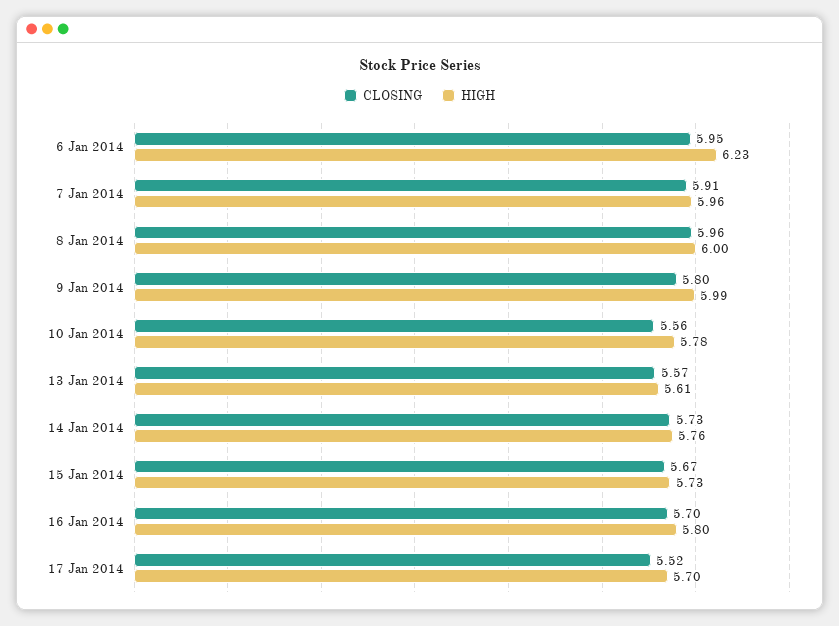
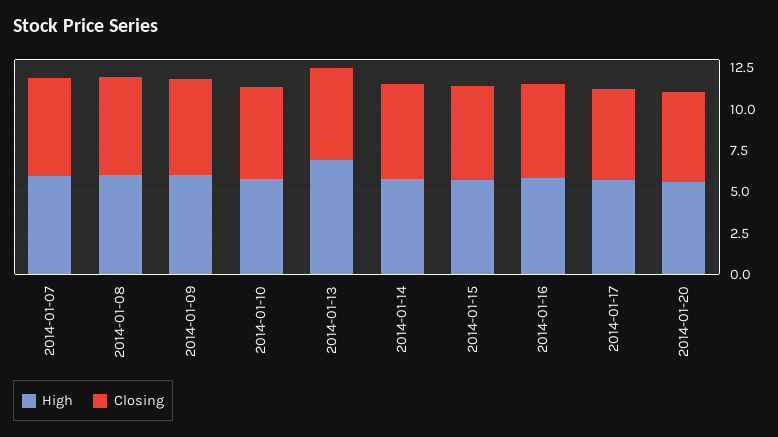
CLOSING, 6 Jan 2014: 5.95 -> none
HIGH, 6 Jan 2014: 6.23 -> none
HIGH, 13 Jan 2014: 5.61 -> 7
HIGH, 2014-01-20: none -> 5.5
CLOSING, 2014-01-20: none -> 5.5

